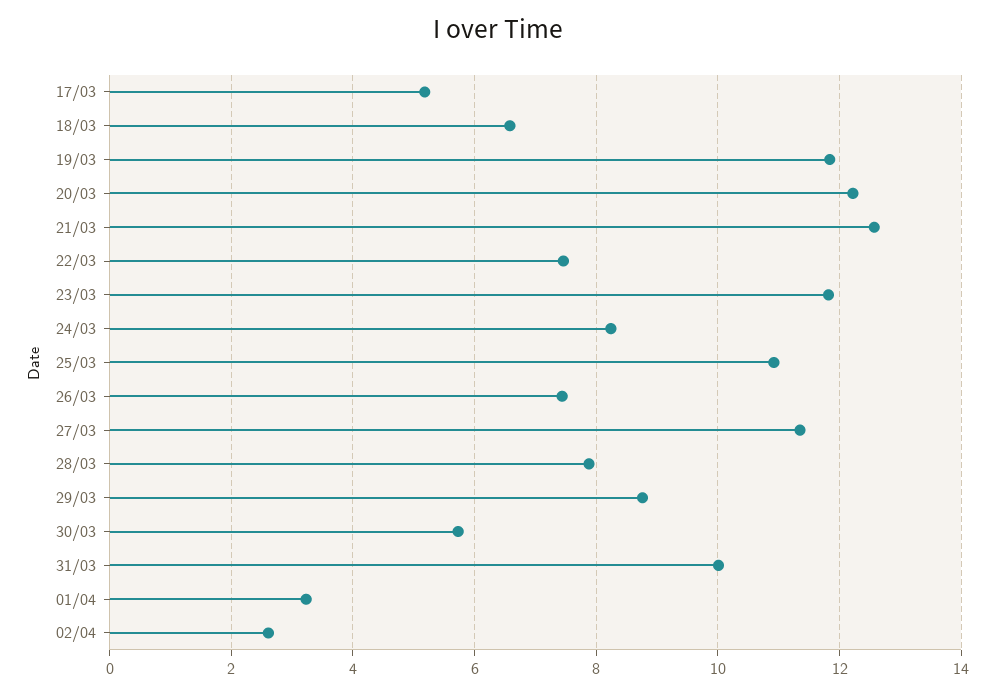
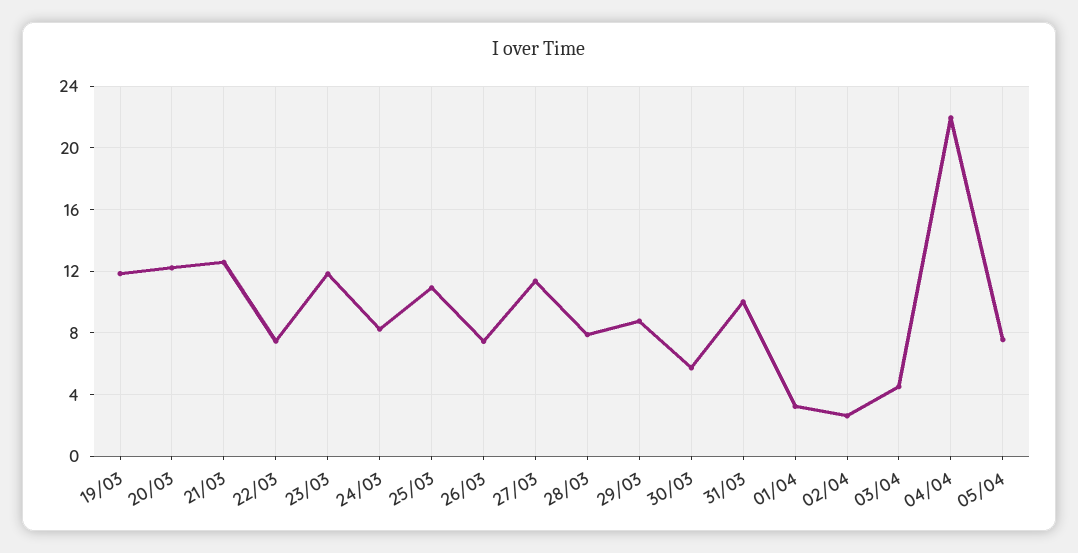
17/03: 5.2 -> none
18/03: 6.6 -> none
03/04: none -> 4.5
04/04: none -> 22
05/04: none -> 7.5

